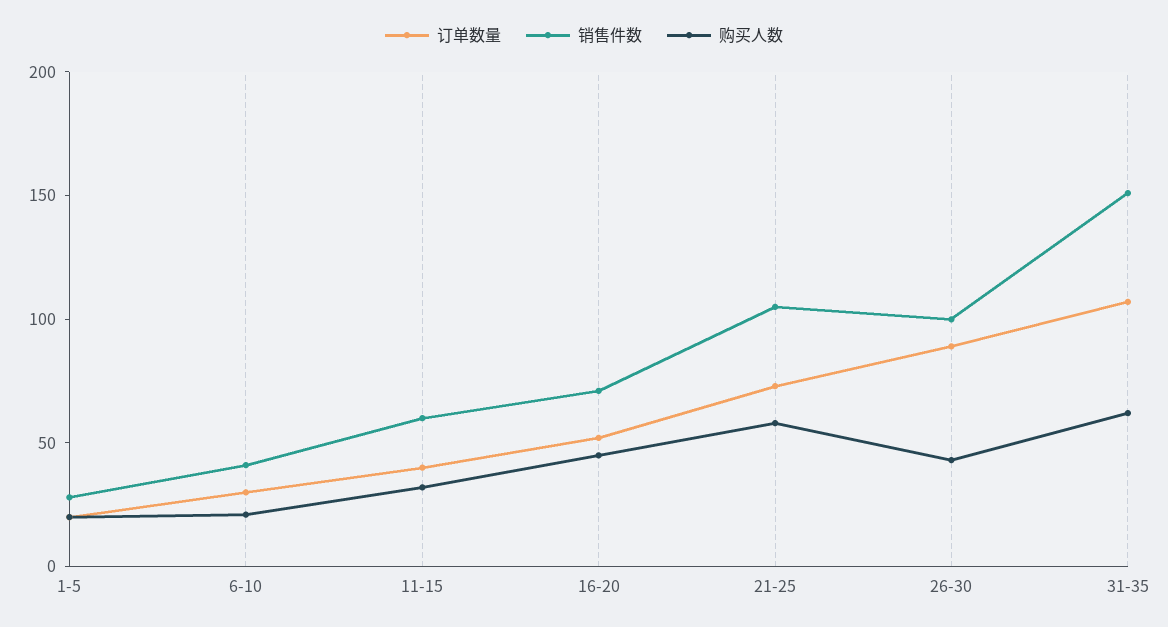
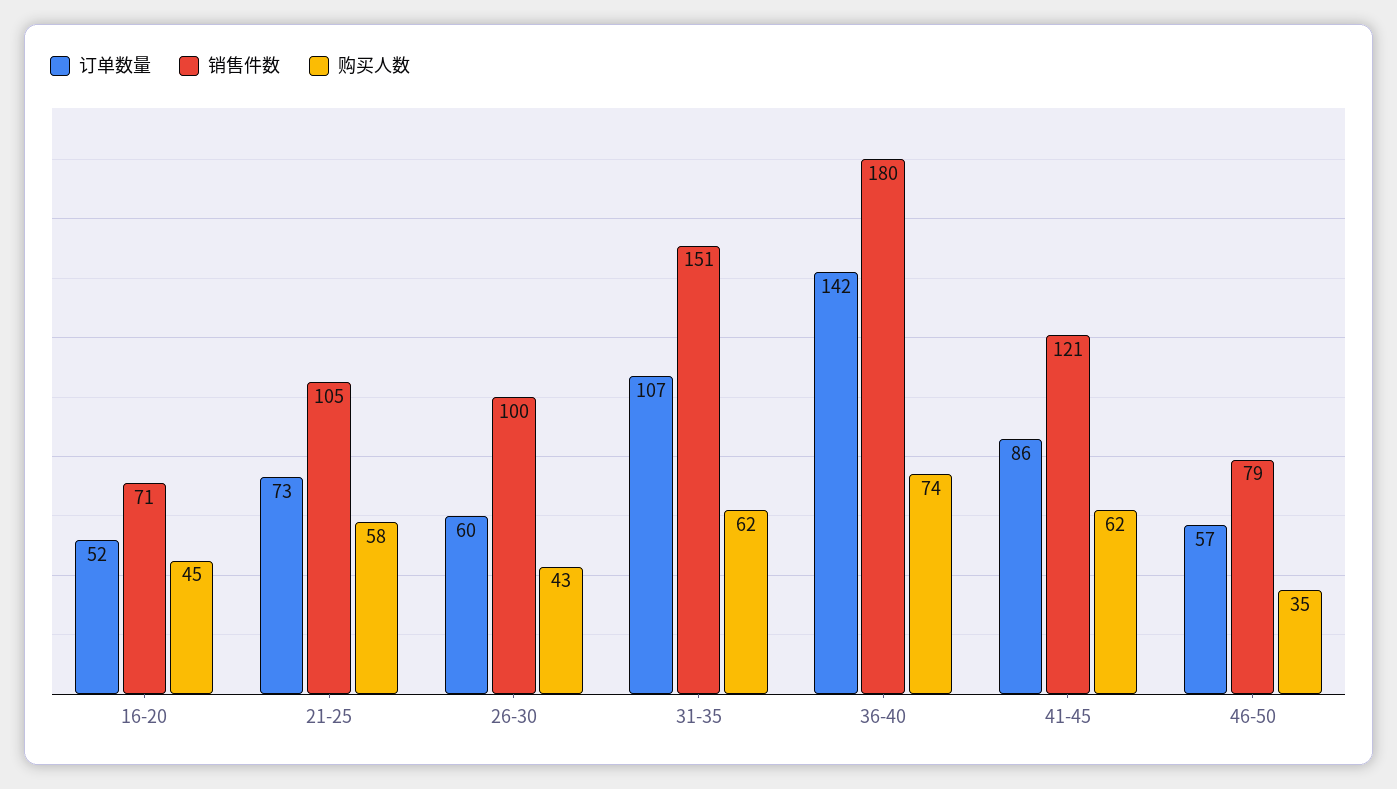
订单数量, 1-5: 20 -> none
销售件数, 1-5: 30 -> none
购买人数, 1-5: 20 -> none
订单数量, 6-10: 30 -> none
销售件数, 6-10: 40 -> none
购买人数, 6-10: 20 -> none
订单数量, 11-15: 40 -> none
销售件数, 11-15: 60 -> none
购买人数, 11-15: 30 -> none
订单数量, 26-30: 90 -> 60
订单数量, 36-40: none -> 142
销售件数, 36-40: none -> 180
购买人数, 36-40: none -> 74
订单数量, 41-45: none -> 86
销售件数, 41-45: none -> 121
购买人数, 41-45: none -> 62
订单数量, 46-50: none -> 57
销售件数, 46-50: none -> 79
购买人数, 46-50: none -> 35

